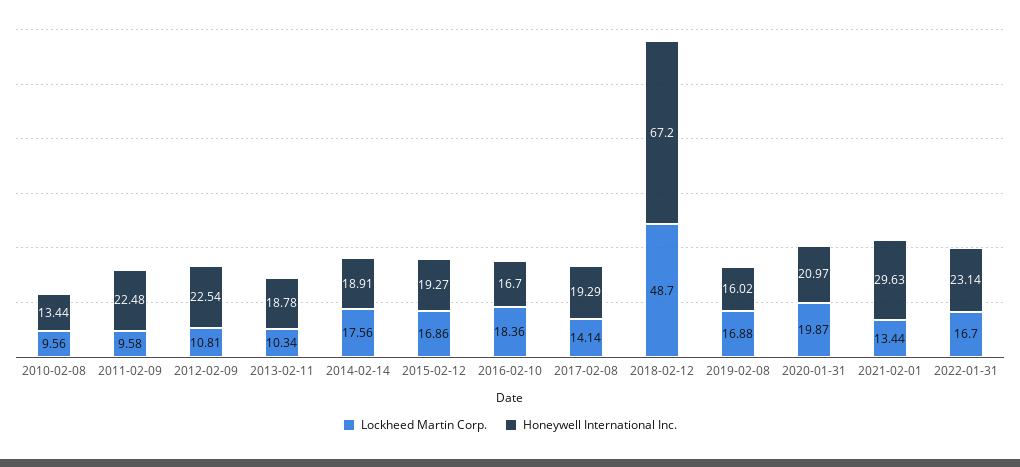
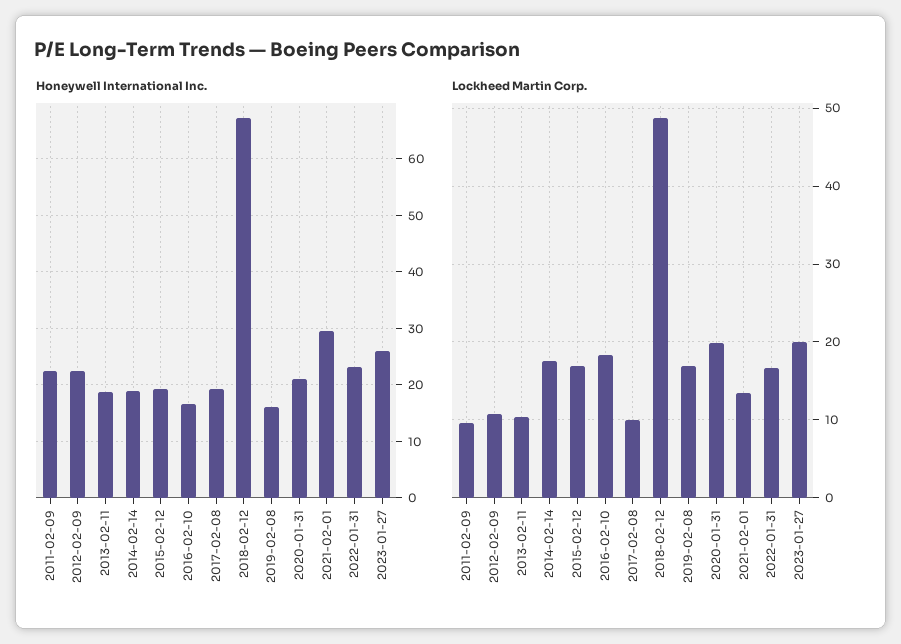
Lockheed Martin Corp., 2010-02-08: 9.56 -> none
Honeywell International Inc., 2010-02-08: 13.44 -> none
Lockheed Martin Corp., 2017-02-08: 14.14 -> 10
Honeywell International Inc., 2023-01-27: none -> 26
Lockheed Martin Corp., 2023-01-27: none -> 20

